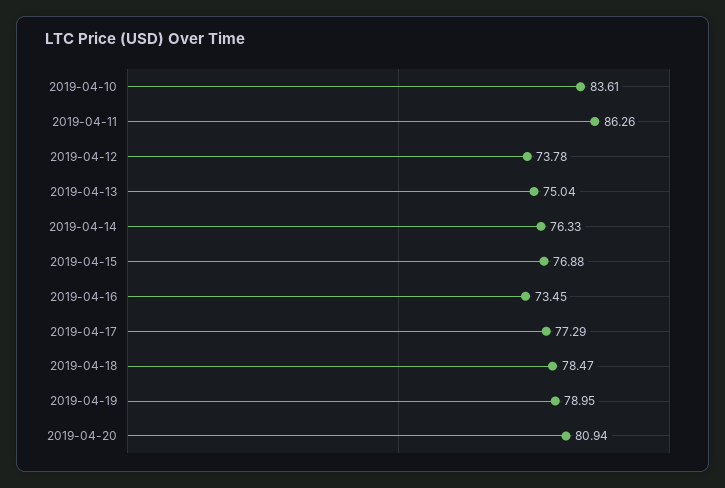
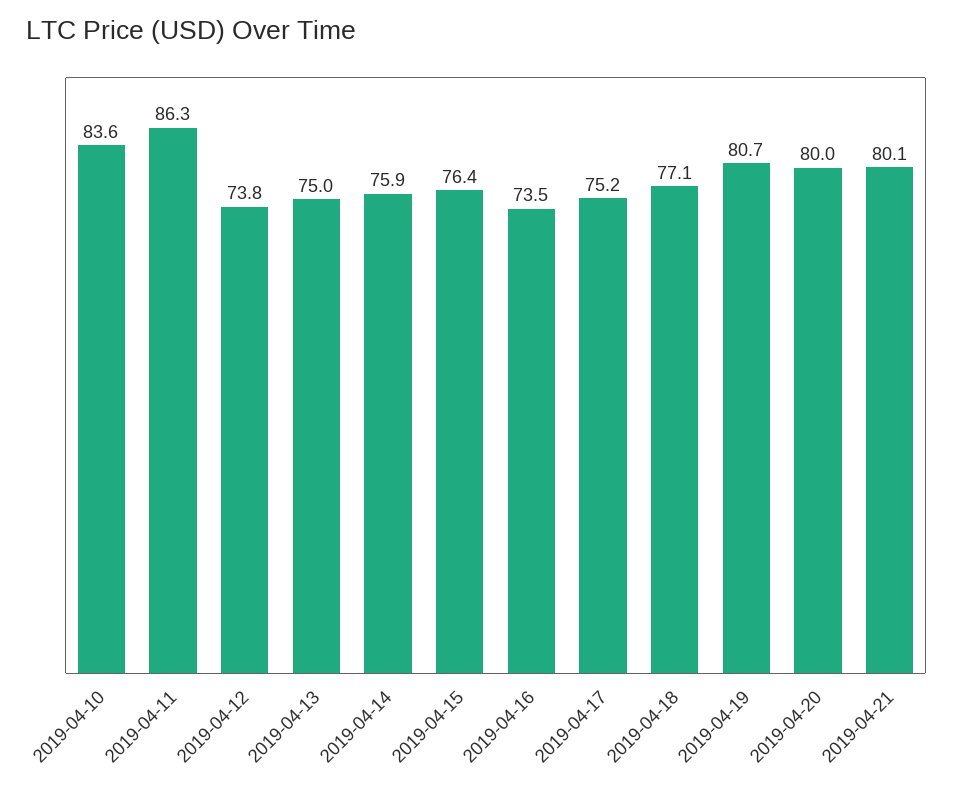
2019-04-14: 76.33 -> 75.9
2019-04-15: 76.88 -> 76.4
2019-04-17: 77.29 -> 75.2
2019-04-18: 78.47 -> 77.1
2019-04-19: 78.95 -> 80.7
2019-04-20: 80.94 -> 80
2019-04-21: none -> 80.1

